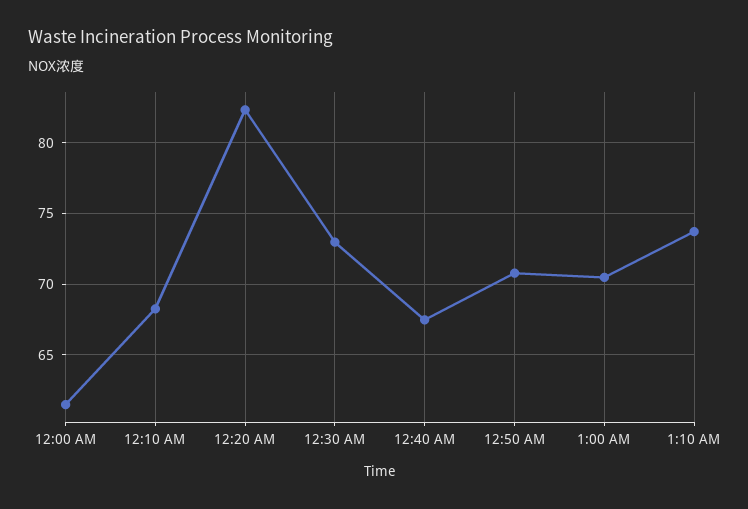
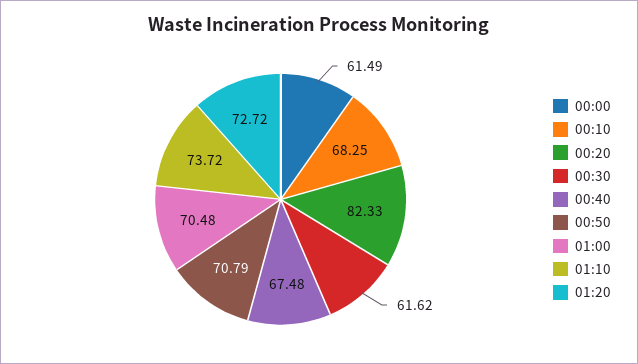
12:30 AM: 73 -> 61.62
01:20: none -> 72.72

